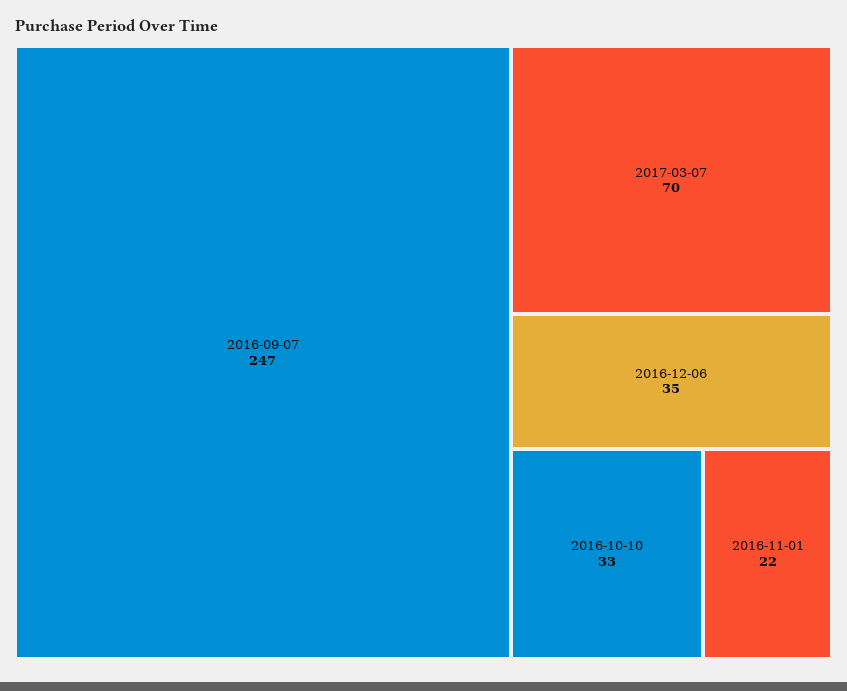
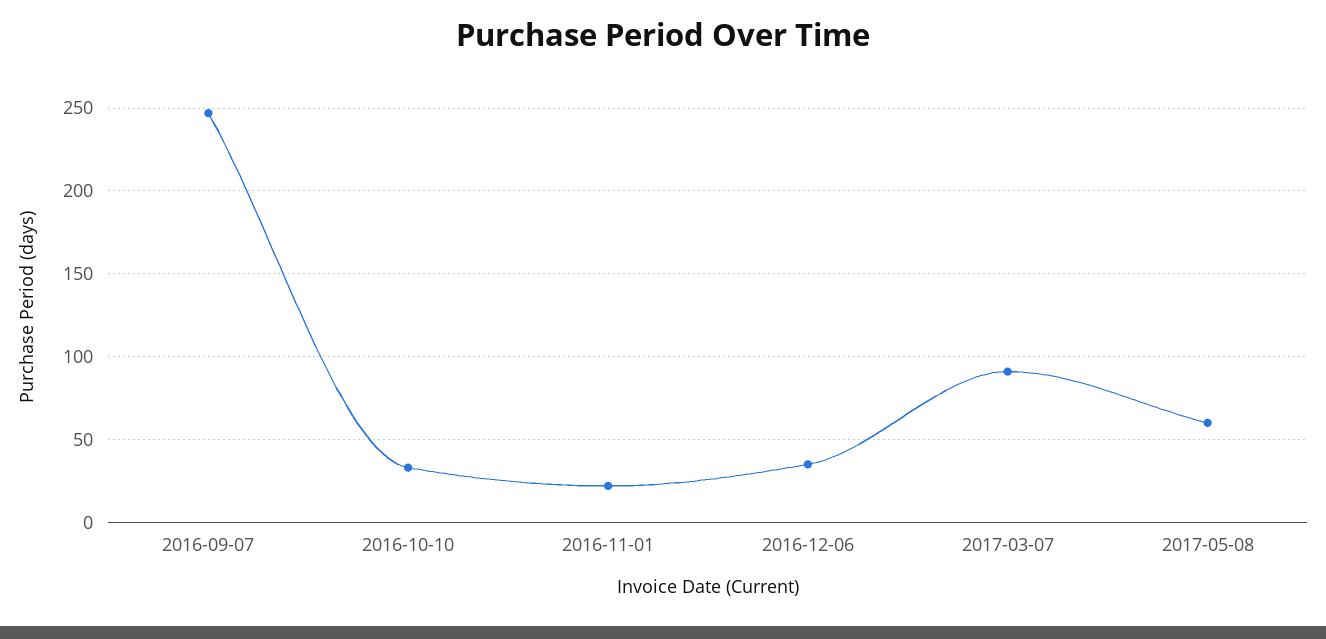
2017-03-07: 70 -> 90
2017-05-08: none -> 60

